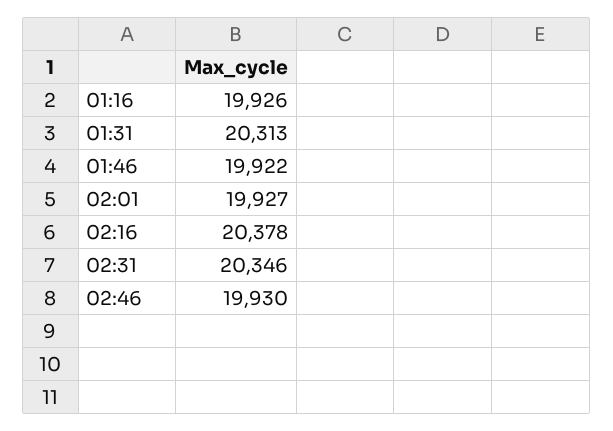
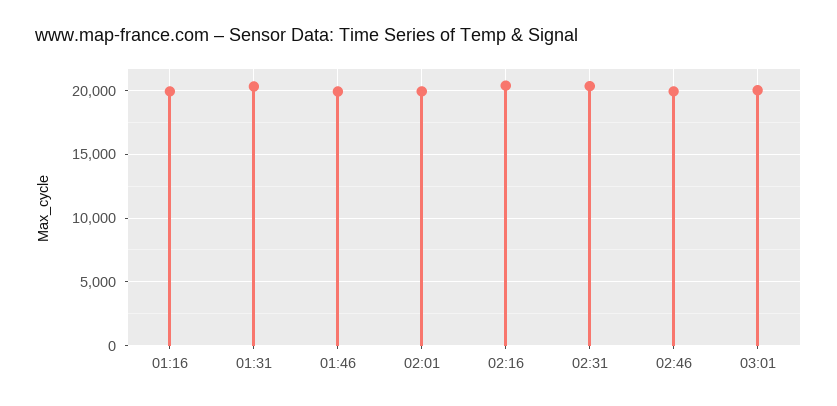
03:01: none -> 20000

